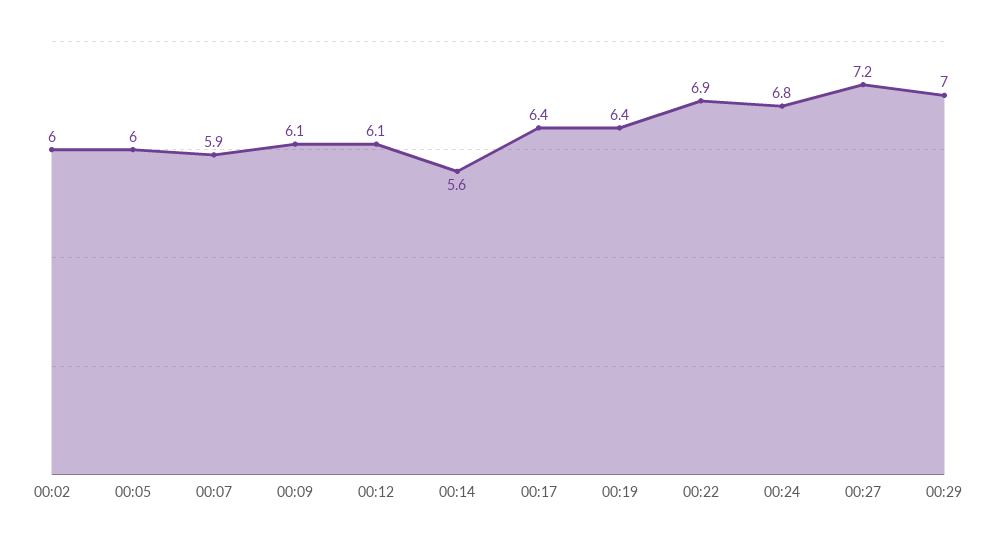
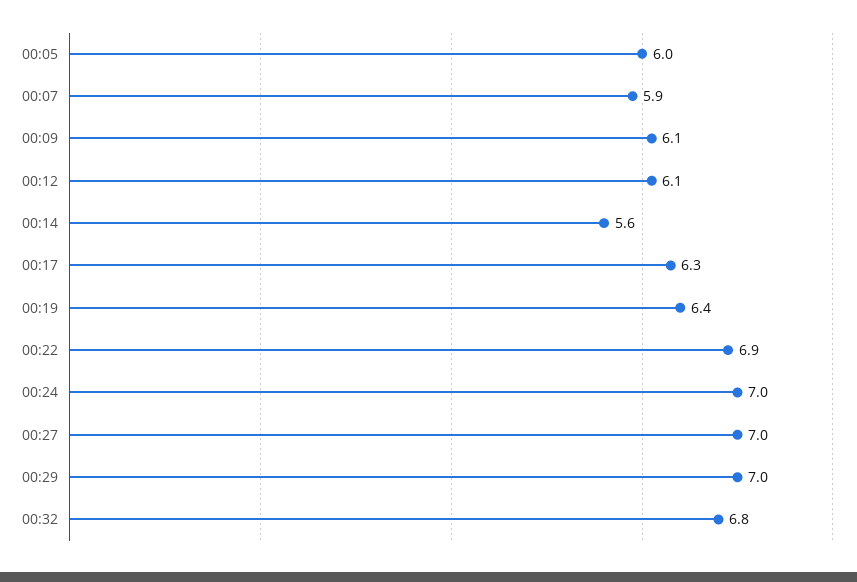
00:02: 6 -> none
00:17: 6.4 -> 6.3
00:24: 6.8 -> 7
00:27: 7.2 -> 7
00:32: none -> 6.8

